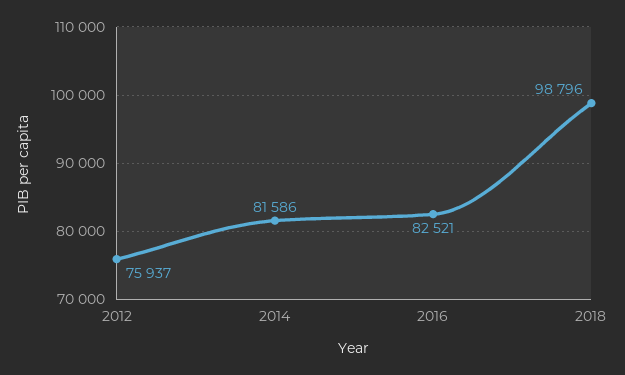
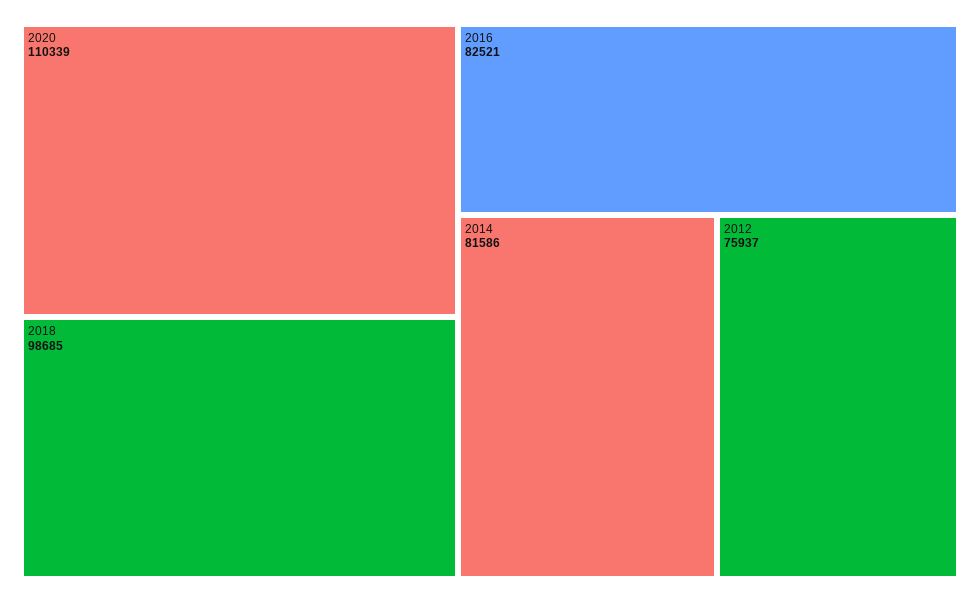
2018: 98796 -> 98685
2020: none -> 110339

